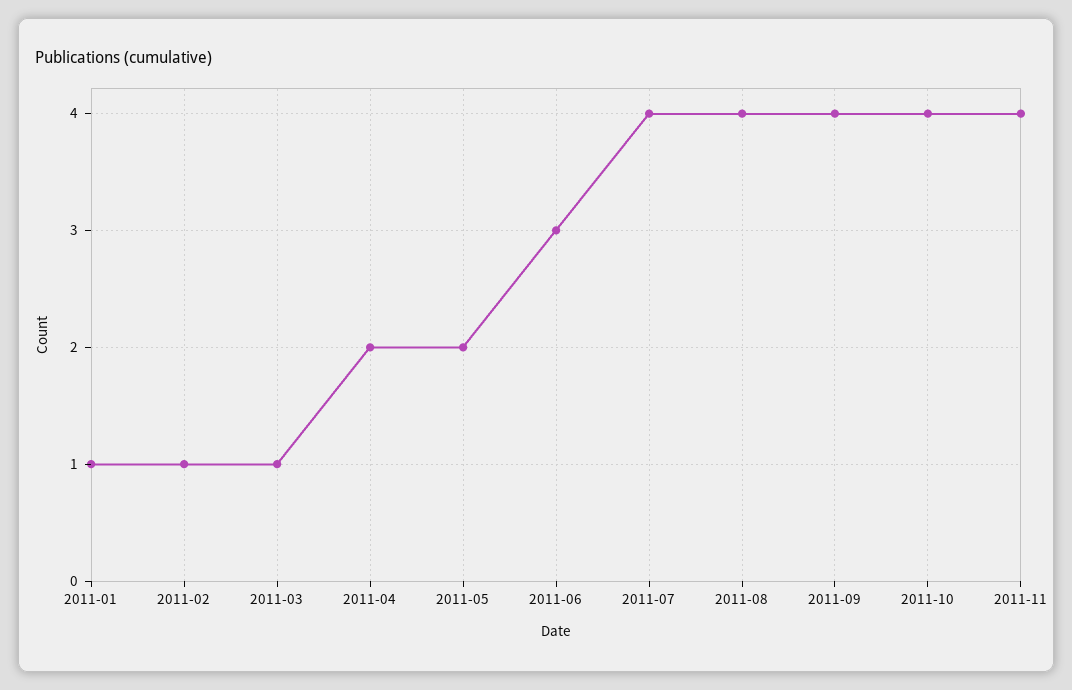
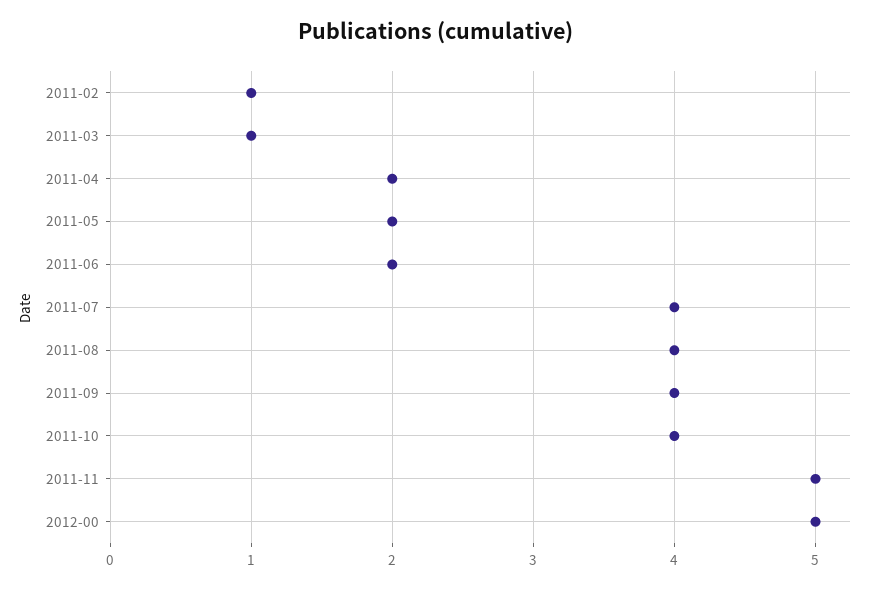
2011-01: 1 -> none
2011-06: 3 -> 2
2011-11: 4 -> 5
2012-00: none -> 5

